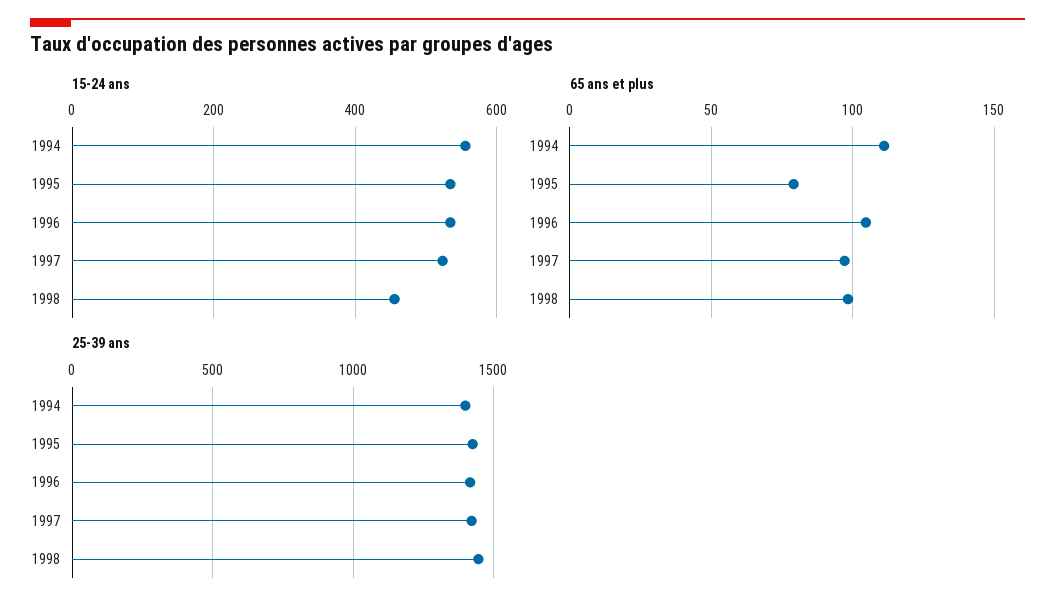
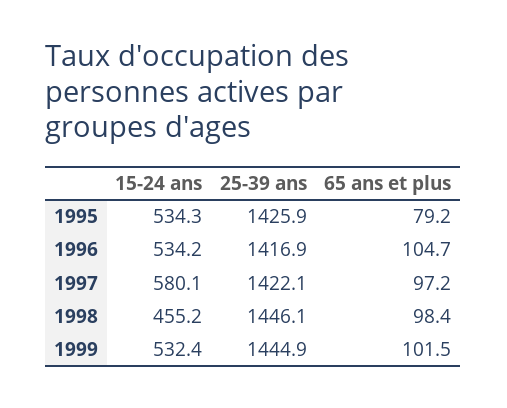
15-24 ans, 1994: 560 -> none
15-24 ans, 1997: 520 -> 580.1
65 ans et plus, 1994: 110 -> none
25-39 ans, 1994: 1400 -> none
15-24 ans, 1999: none -> 532.4
25-39 ans, 1999: none -> 1444.9
65 ans et plus, 1999: none -> 101.5

